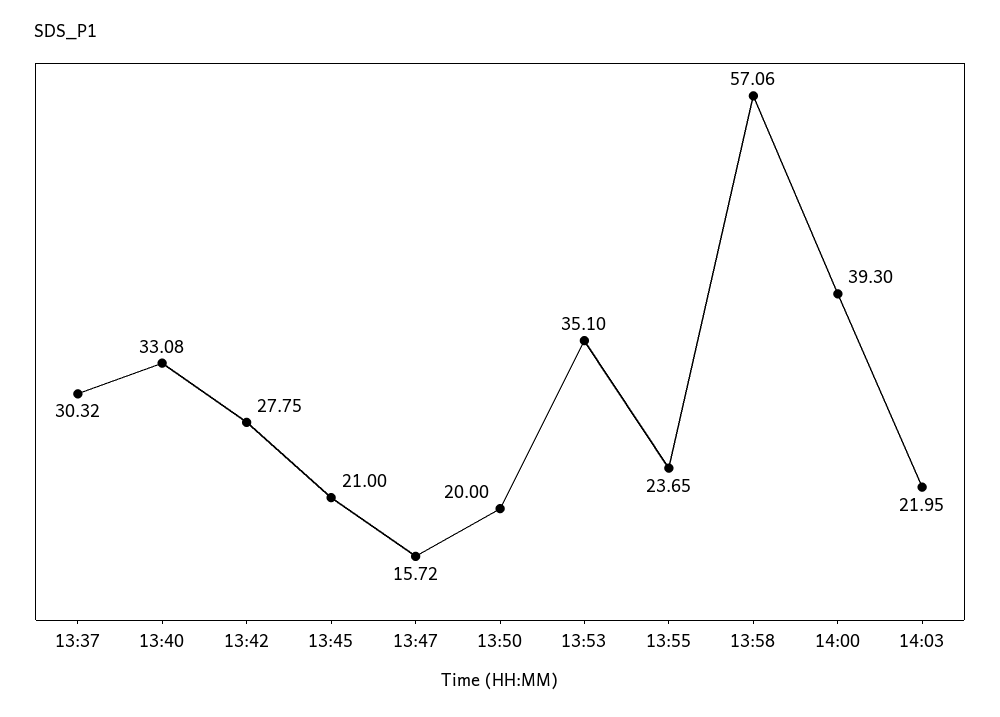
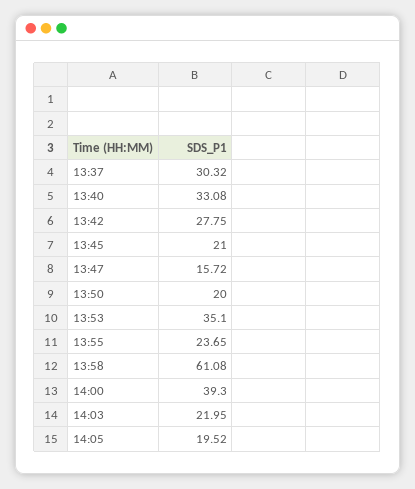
13:58: 57.06 -> 61.08
14:05: none -> 19.52

